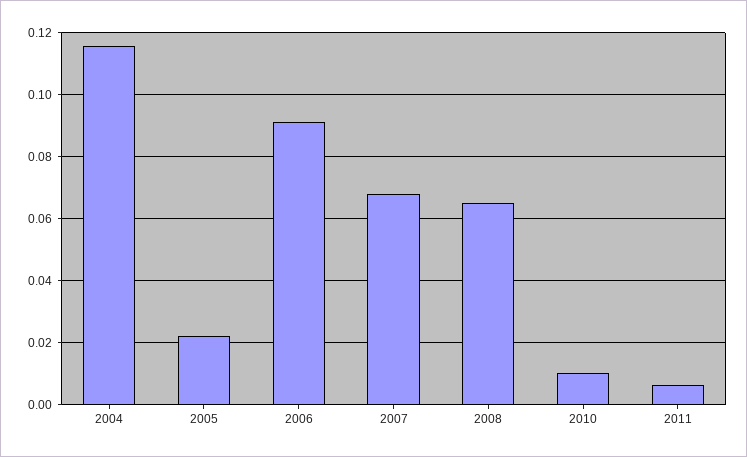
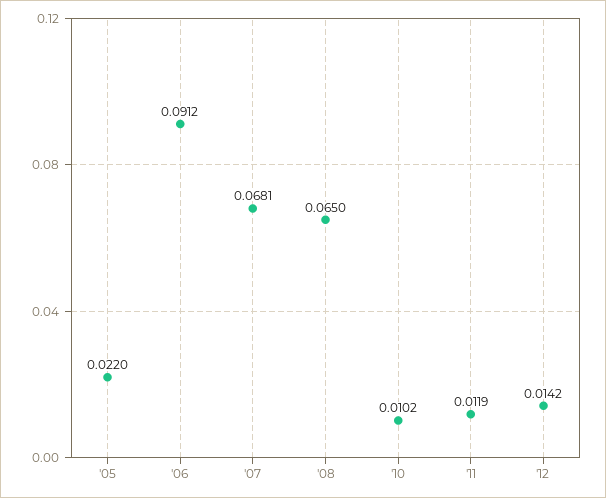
2004: 0.116 -> none
2011: 0.006 -> 0.0119
'12: none -> 0.0142

